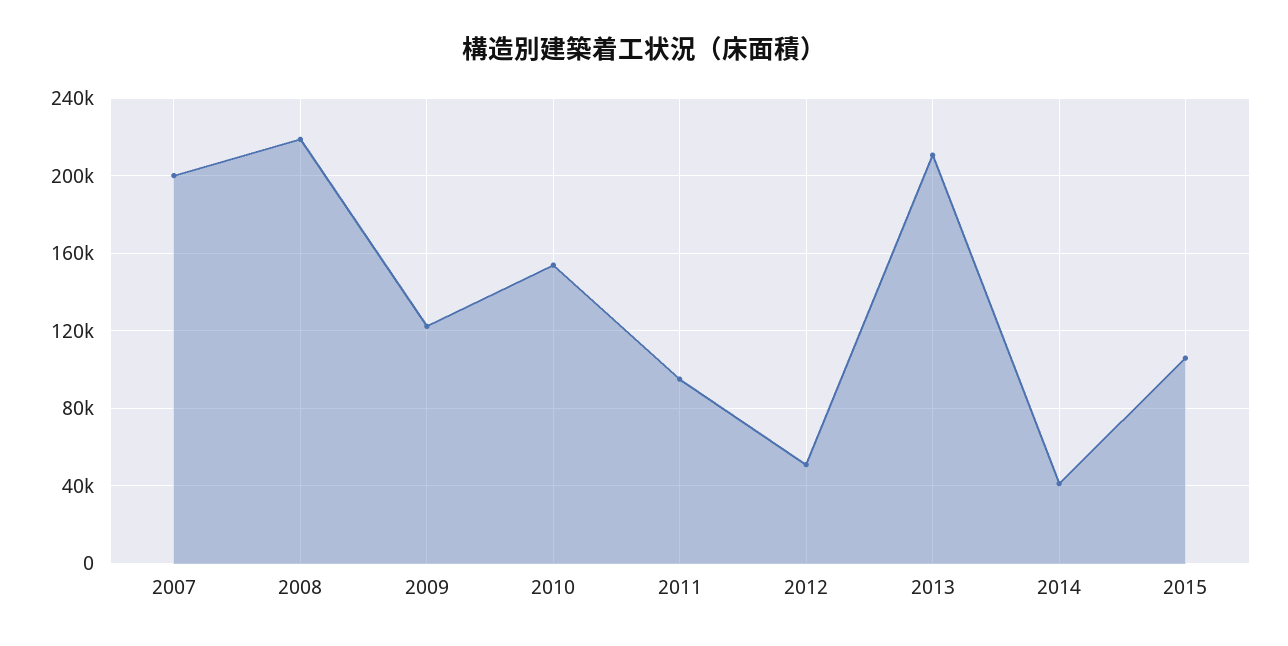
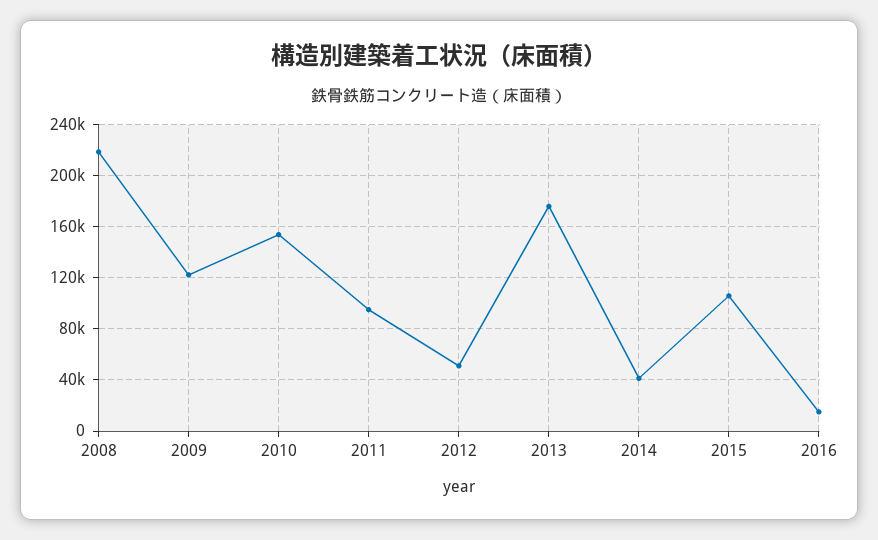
2007: 200000 -> none
2013: 210000 -> 175000
2016: none -> 15000

